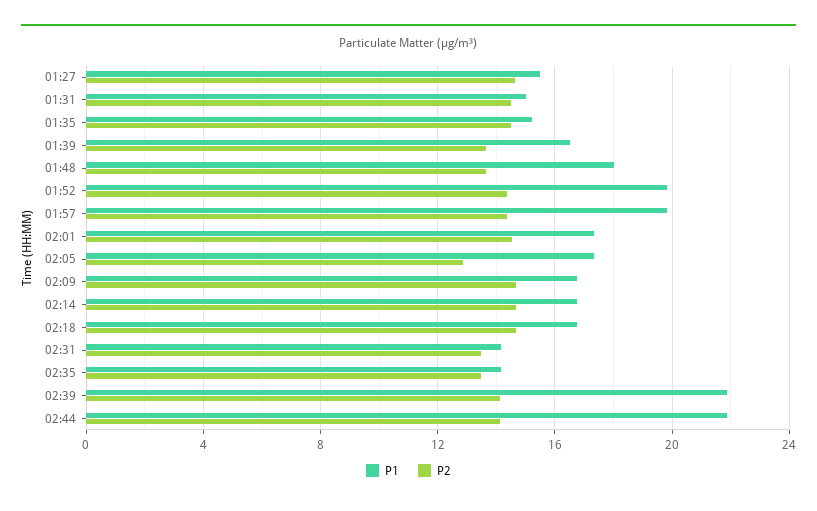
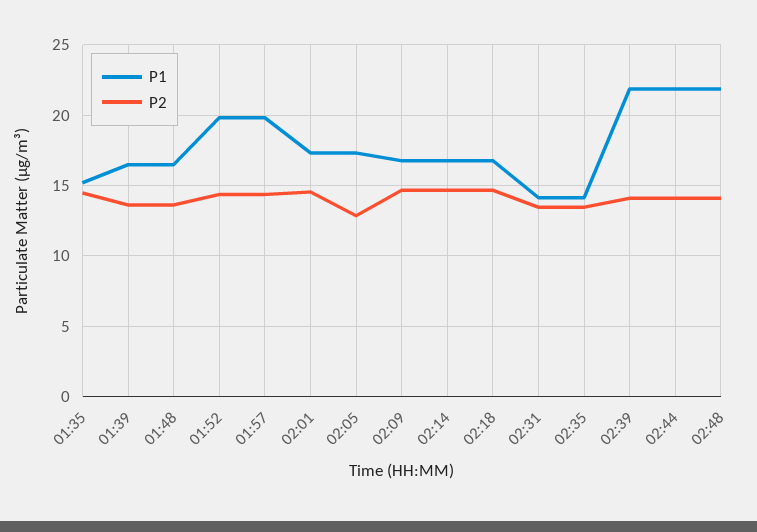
P1, 01:27: 15.5 -> none
P2, 01:27: 14.5 -> none
P1, 01:31: 15 -> none
P2, 01:31: 14.5 -> none
P1, 01:48: 18 -> 16.5
P1, 02:48: none -> 22
P2, 02:48: none -> 14

